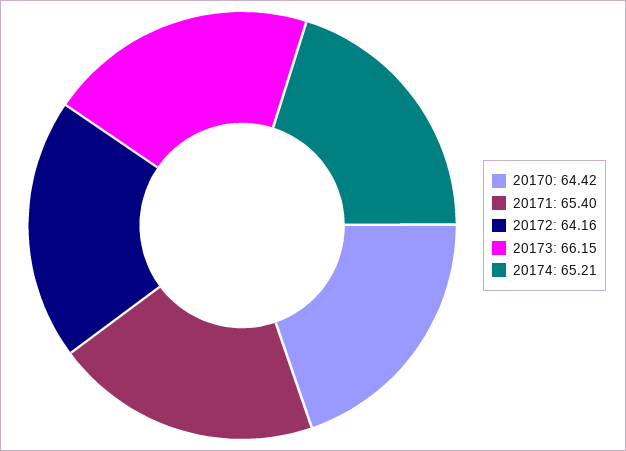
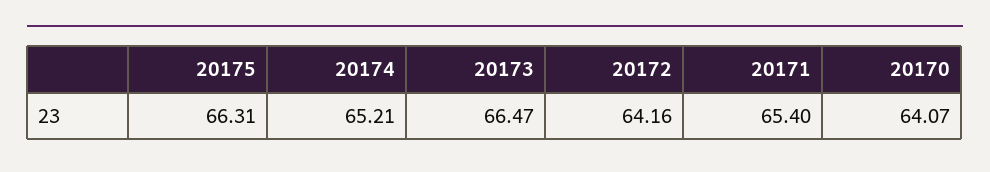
20170: 64.42 -> 64.07
20173: 66.15 -> 66.47
20175: none -> 66.31

